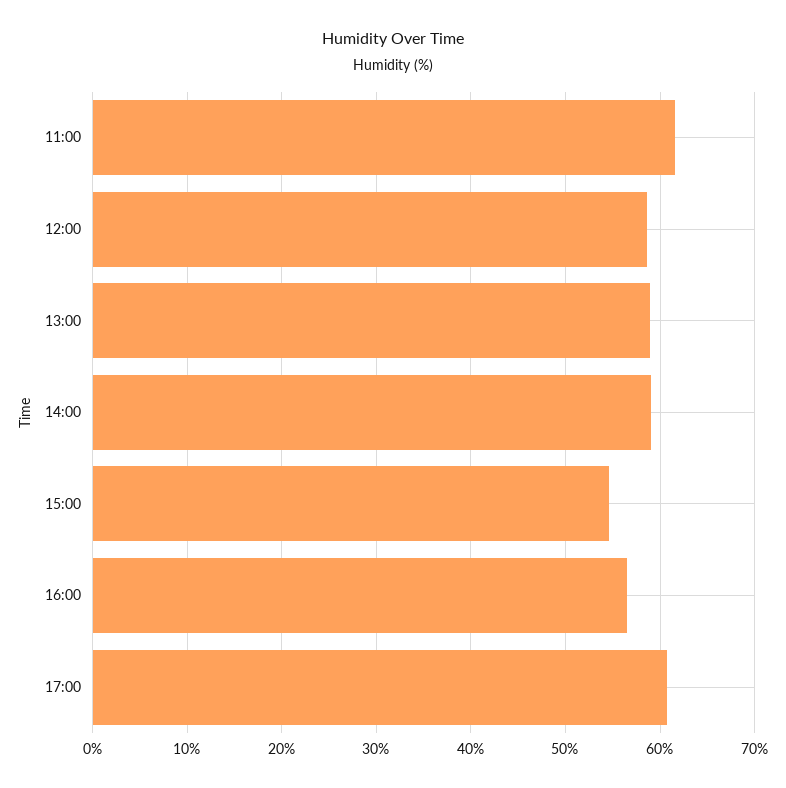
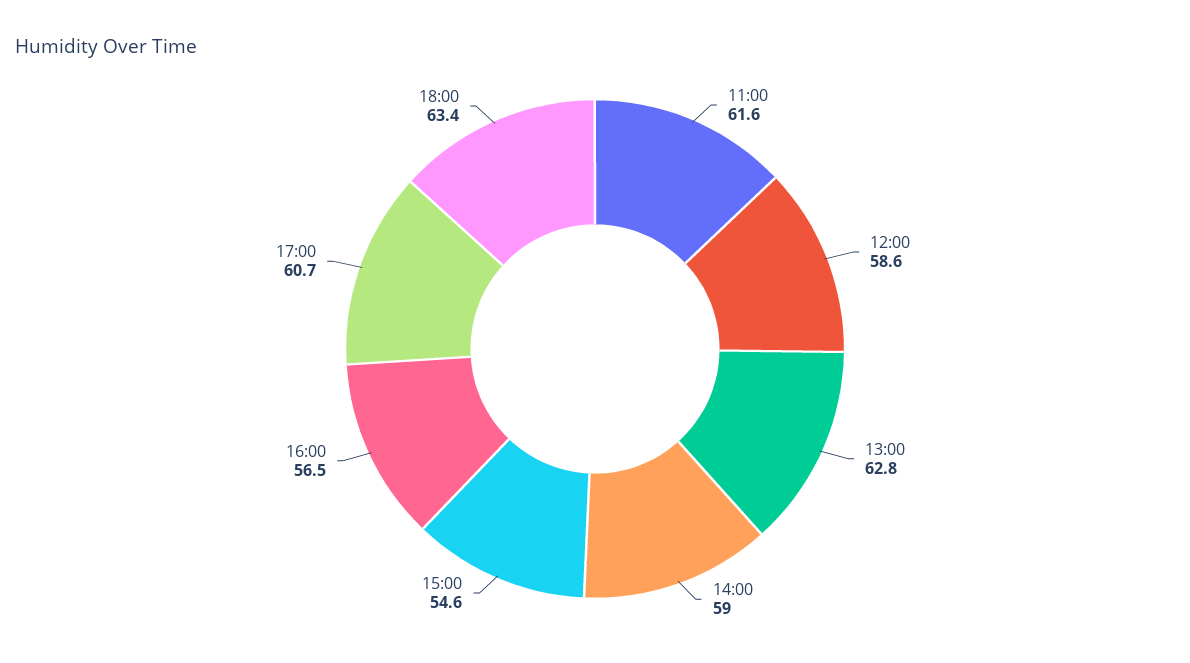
13:00: 59 -> 62.8
18:00: none -> 63.4

